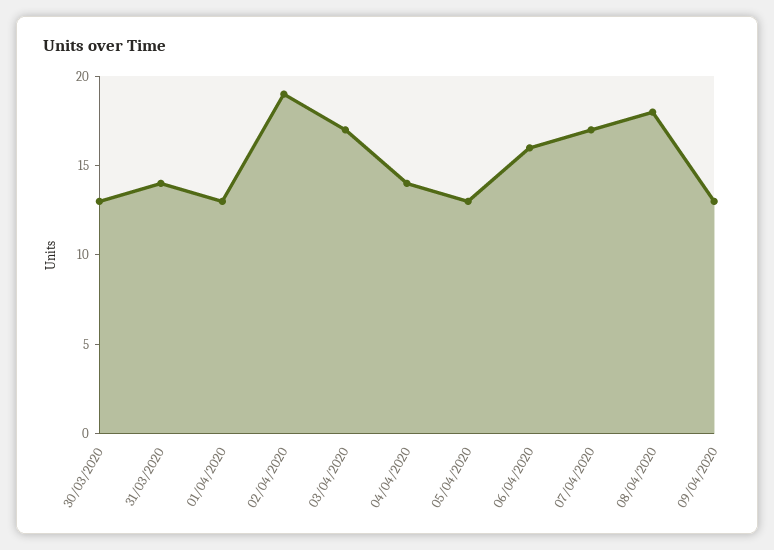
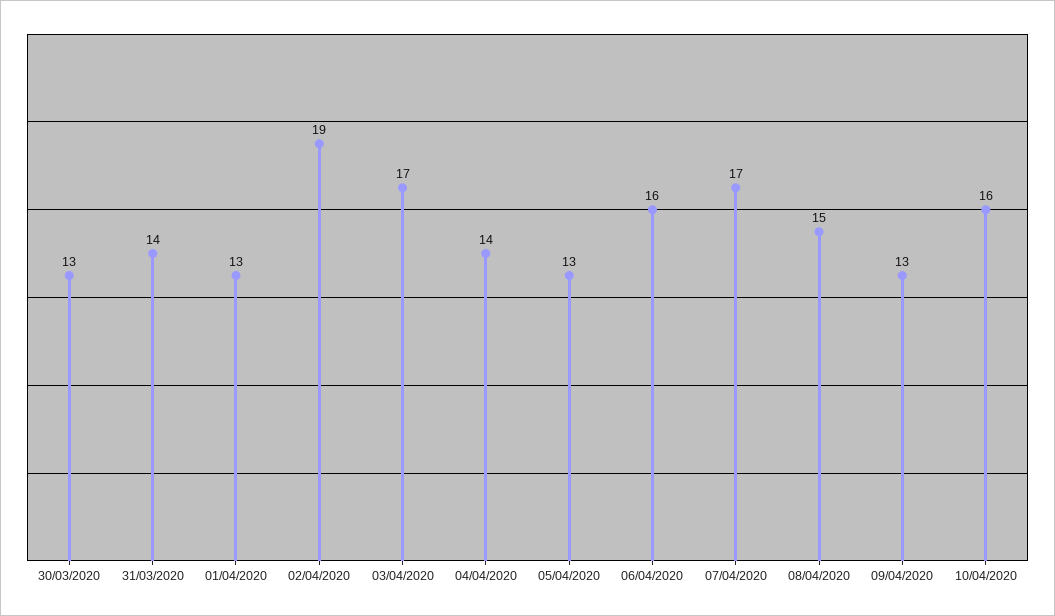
08/04/2020: 18 -> 15
10/04/2020: none -> 16

